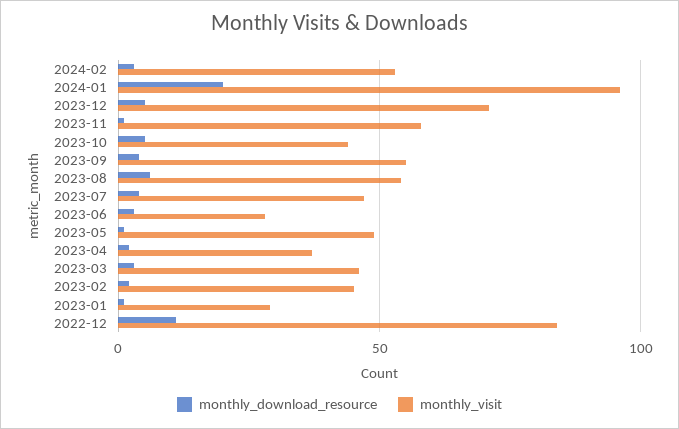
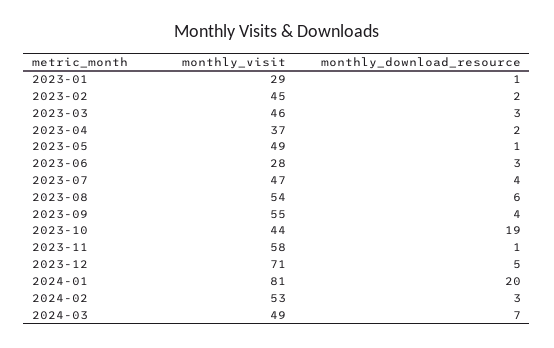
monthly_visit, 2024-01: 95 -> 81
monthly_download_resource, 2023-10: 5 -> 19
monthly_download_resource, 2022-12: 10 -> none
monthly_visit, 2022-12: 85 -> none
monthly_visit, 2024-03: none -> 49
monthly_download_resource, 2024-03: none -> 7

